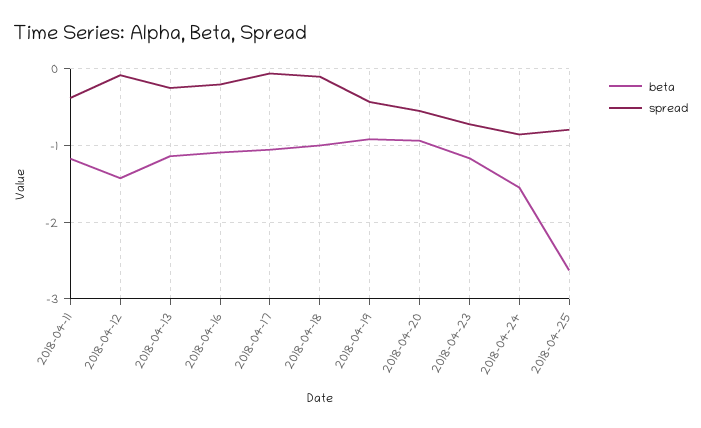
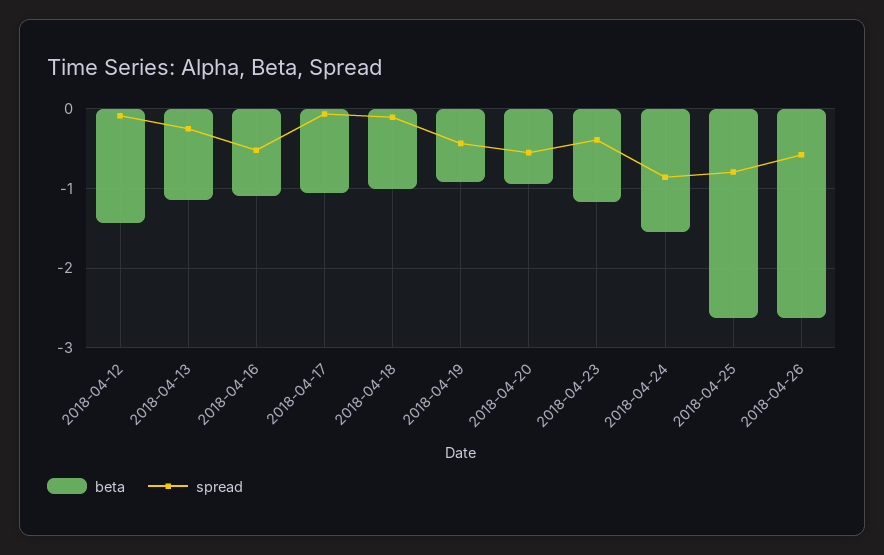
beta, 2018-04-11: -1.2 -> none
spread, 2018-04-11: -0.4 -> none
spread, 2018-04-16: -0.2 -> -0.5
spread, 2018-04-23: -0.7 -> -0.4
beta, 2018-04-26: none -> -2.6
spread, 2018-04-26: none -> -0.6

